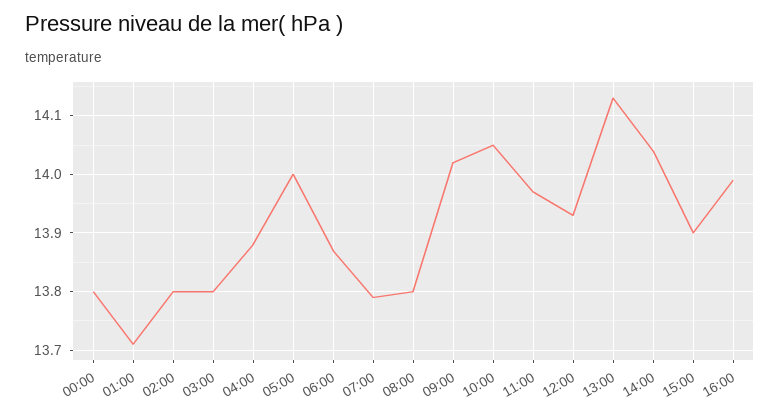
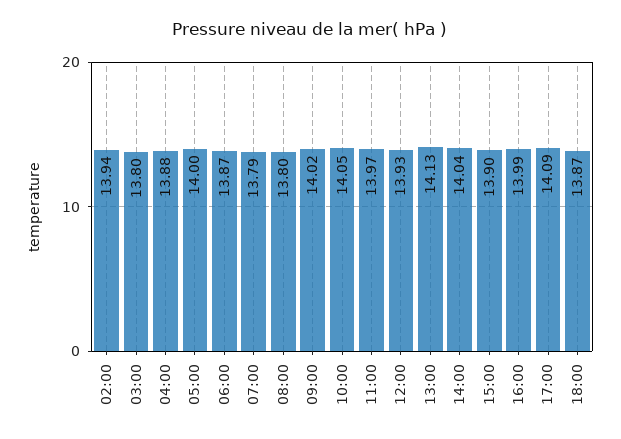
00:00: 13.8 -> none
01:00: 13.7 -> none
02:00: 13.8 -> 13.94
17:00: none -> 14.09
18:00: none -> 13.87

